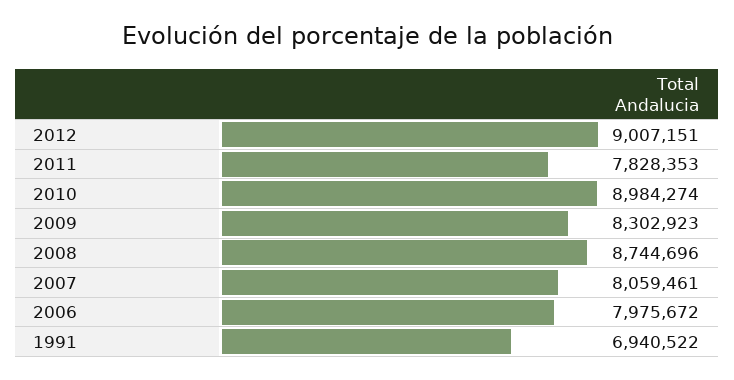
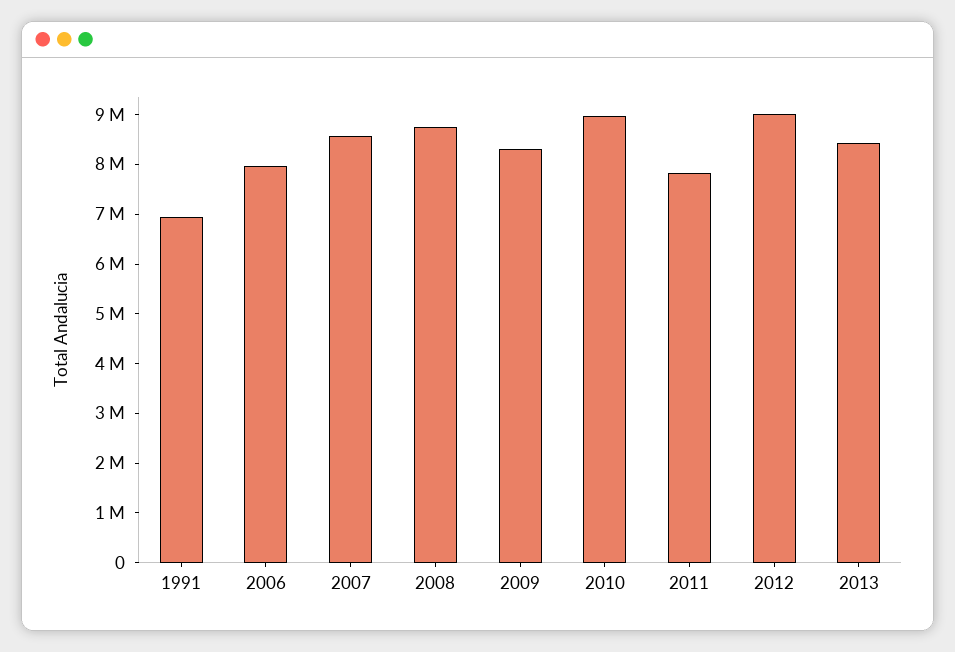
2007: 8059461 -> 8600000
2013: none -> 8400000

